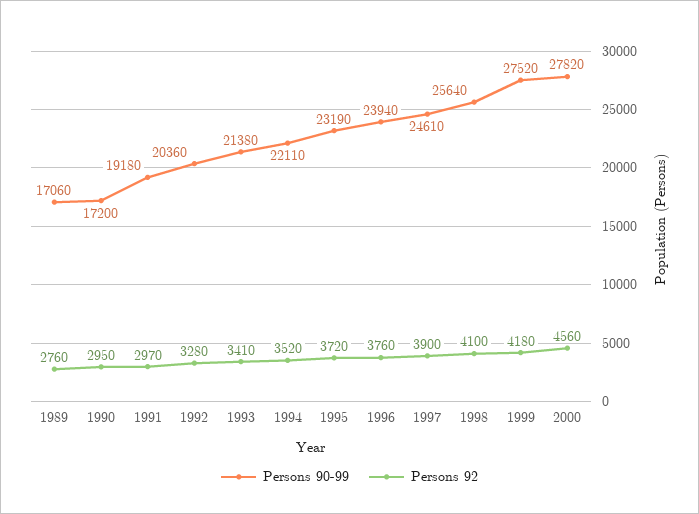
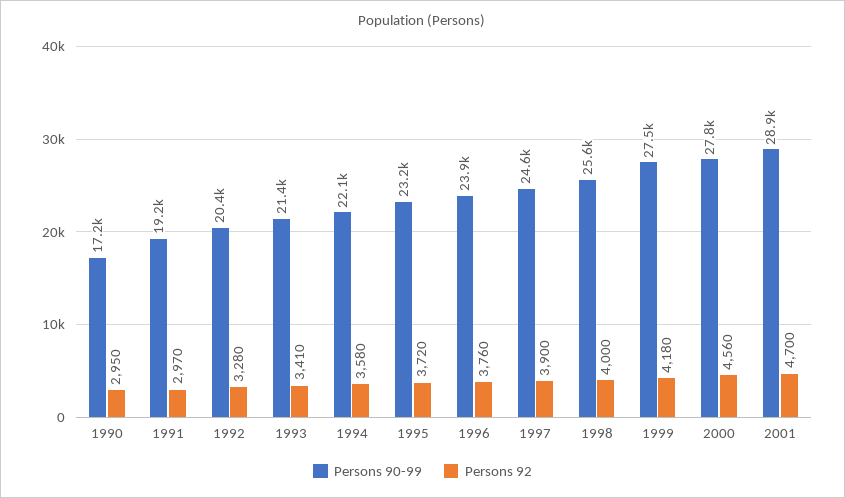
Persons 90-99, 1989: 17060 -> none
Persons 92, 1989: 2760 -> none
Persons 92, 1994: 3520 -> 3580
Persons 92, 1998: 4100 -> 4000
Persons 90-99, 2001: none -> 28900
Persons 92, 2001: none -> 4700

